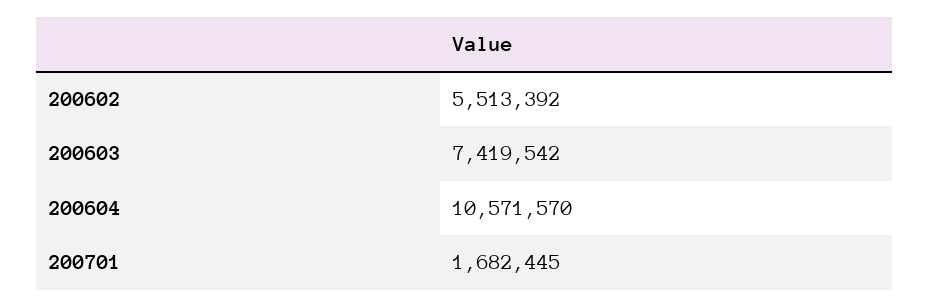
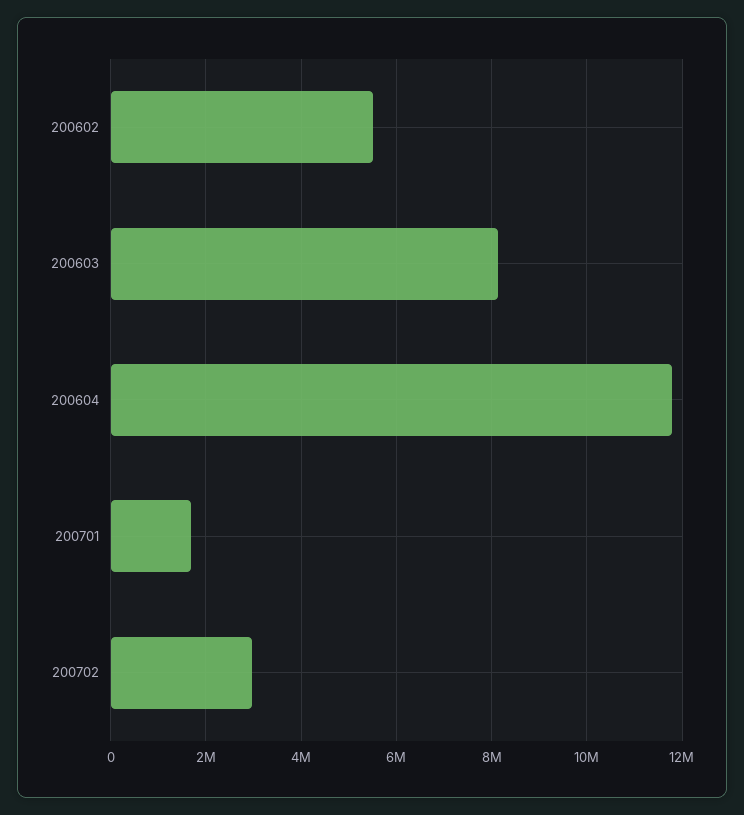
200603: 7419542 -> 8200000
200604: 10571570 -> 11800000
200702: none -> 3000000

